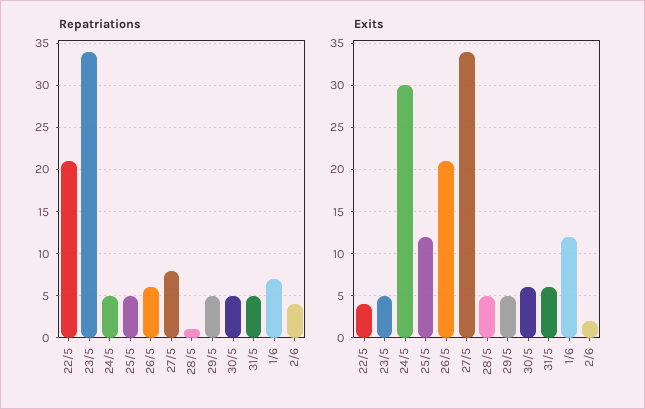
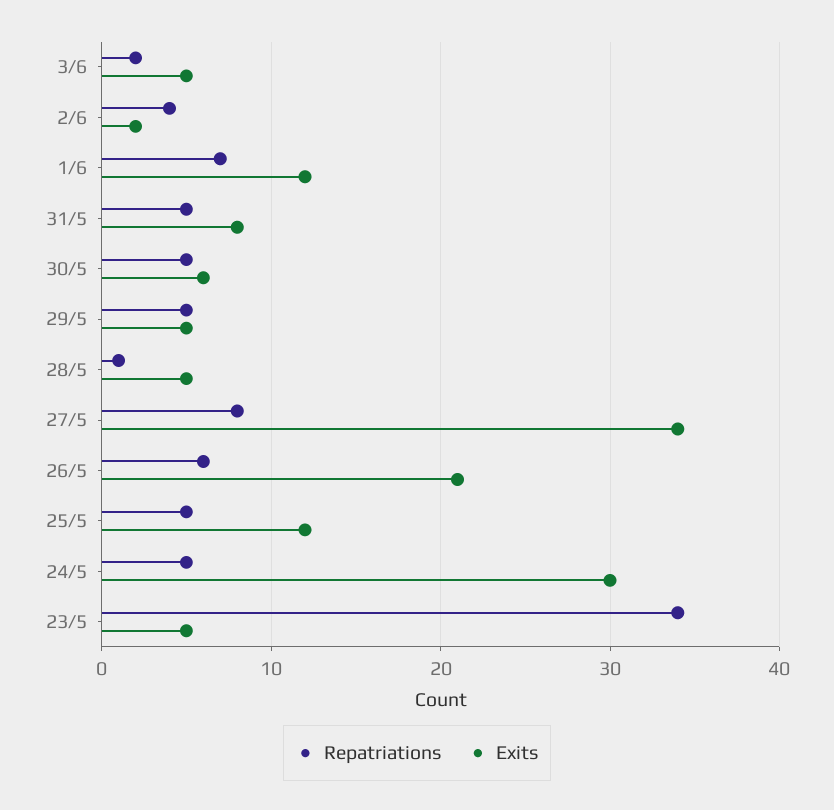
Repatriations, 22/5: 21 -> none
Exits, 22/5: 4 -> none
Exits, 31/5: 6 -> 8
Repatriations, 3/6: none -> 2
Exits, 3/6: none -> 5

